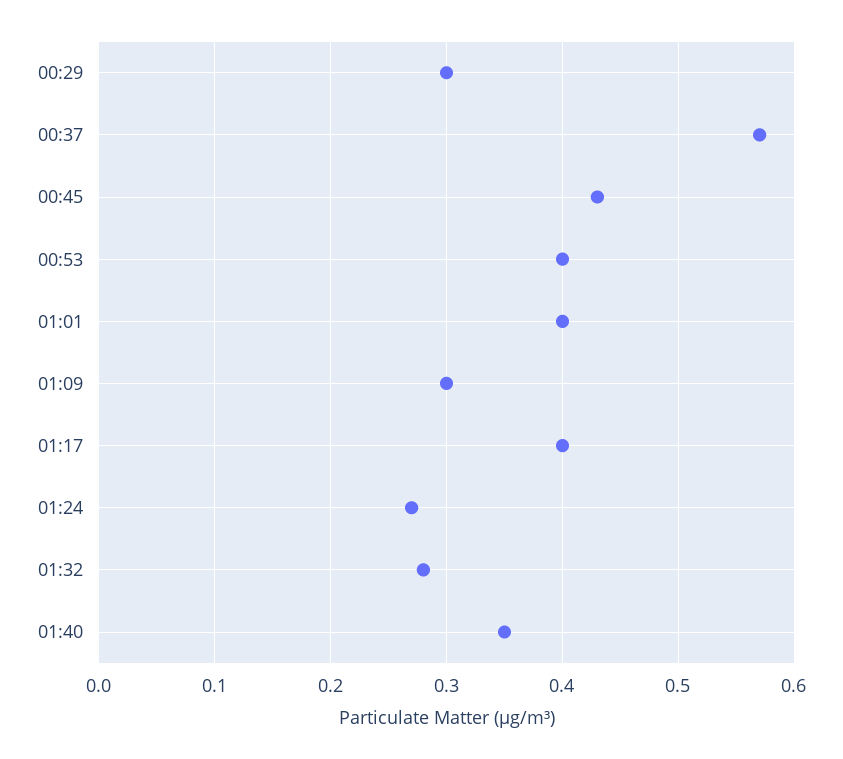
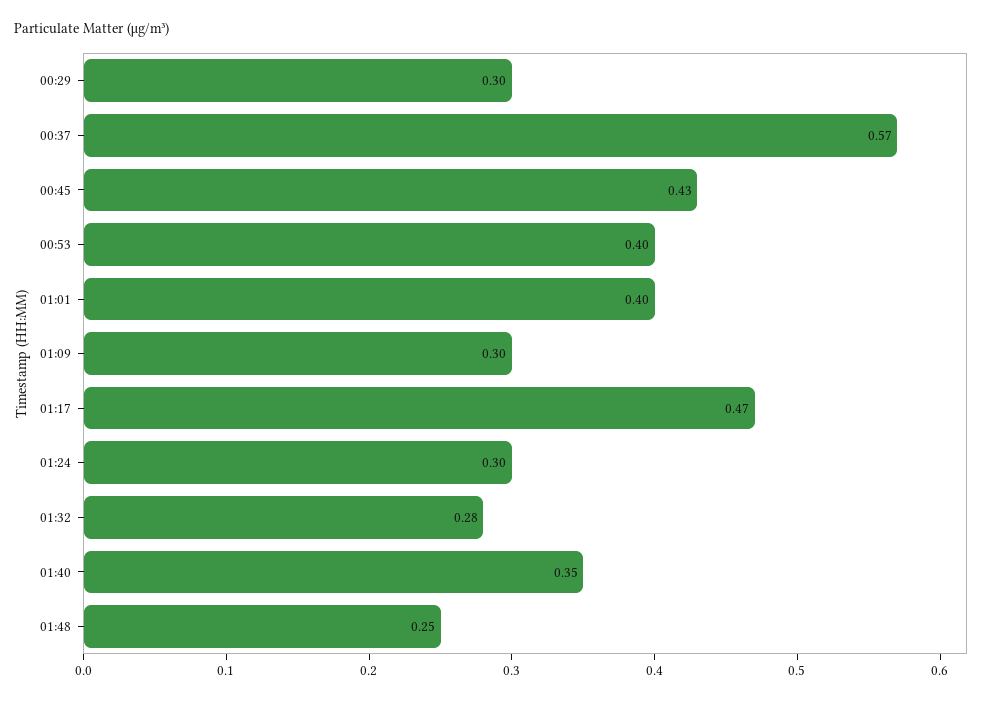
01:17: 0.4 -> 0.47
01:24: 0.27 -> 0.3
01:48: none -> 0.25

